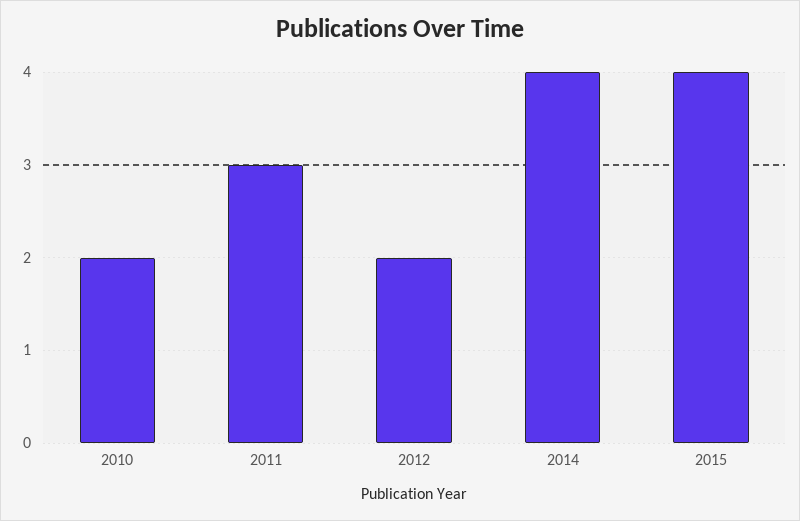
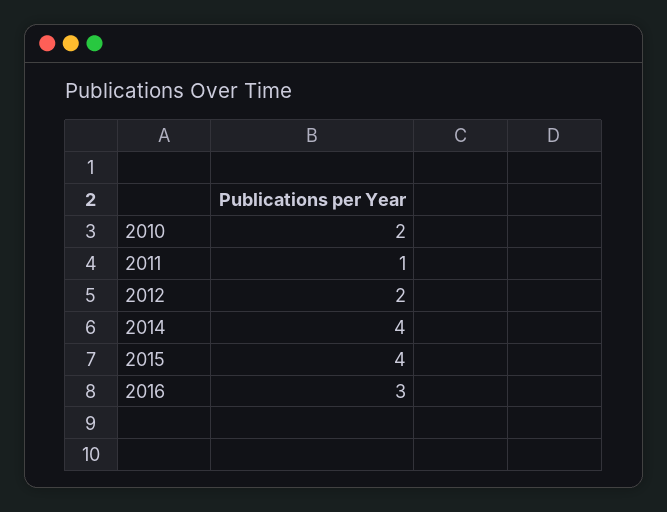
2011: 3 -> 1
2016: none -> 3

